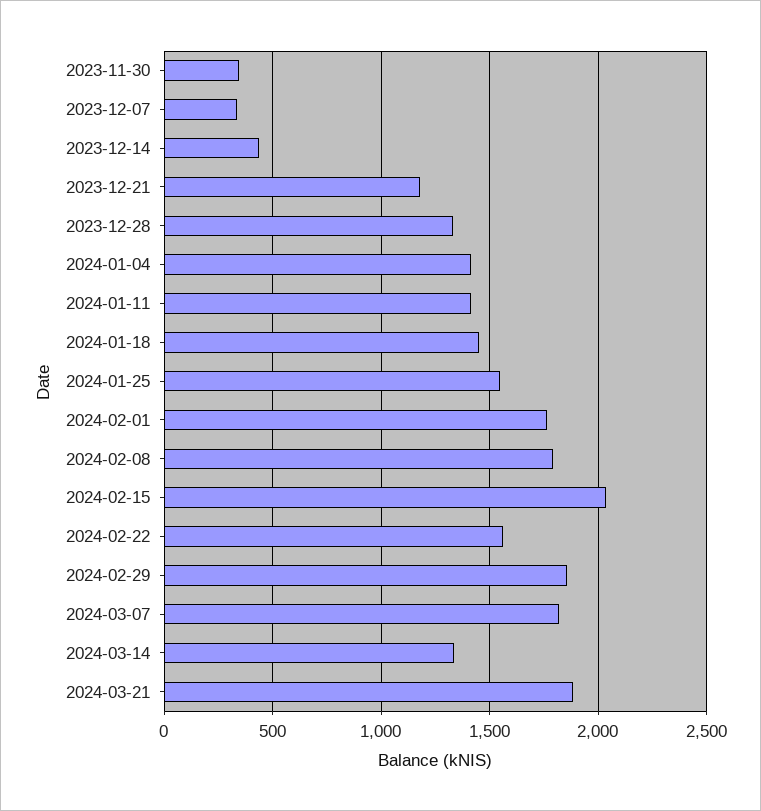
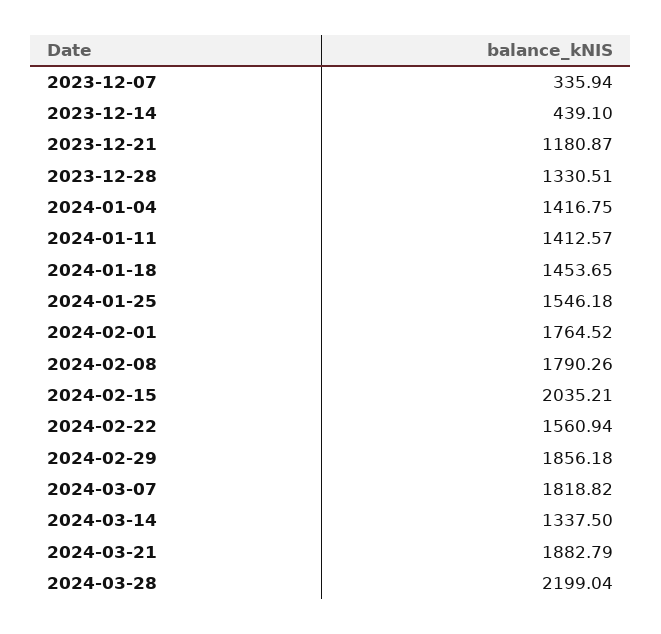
2023-11-30: 350 -> none
2024-03-28: none -> 2199.04

